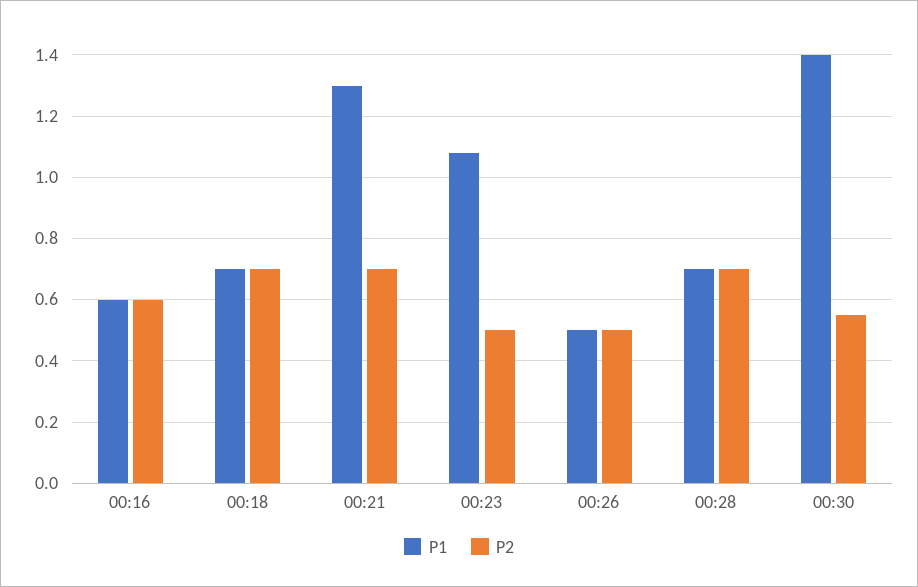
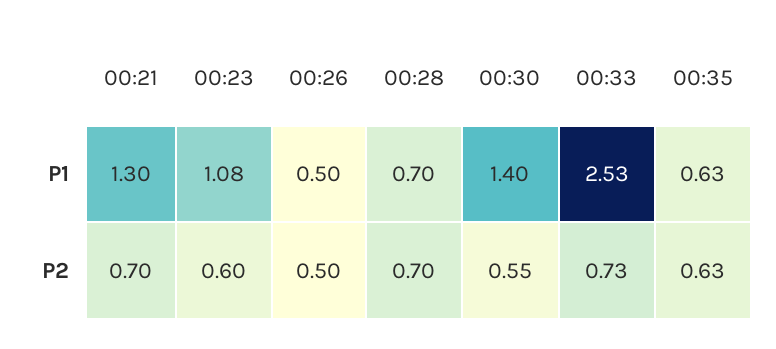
P1, 00:16: 0.6 -> none
P2, 00:16: 0.6 -> none
P1, 00:18: 0.7 -> none
P2, 00:18: 0.7 -> none
P2, 00:23: 0.5 -> 0.6
P1, 00:33: none -> 2.53
P1, 00:35: none -> 0.63
P2, 00:33: none -> 0.73
P2, 00:35: none -> 0.63

